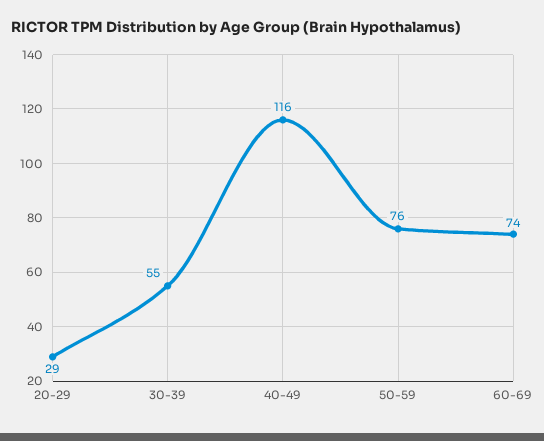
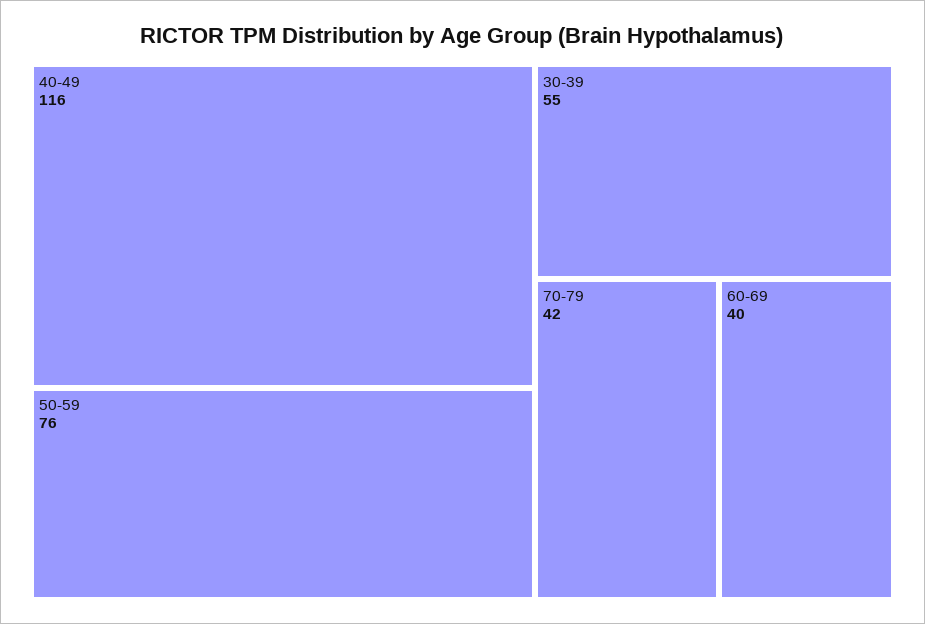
20-29: 29 -> none
60-69: 74 -> 40
70-79: none -> 42

